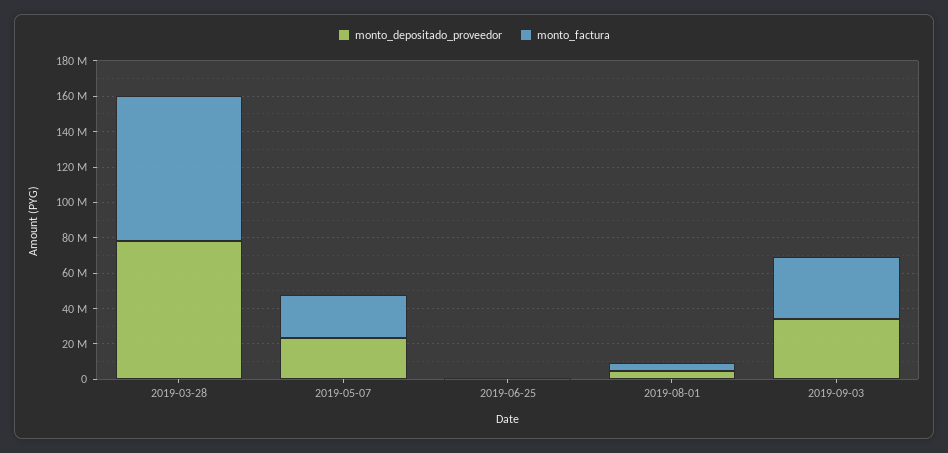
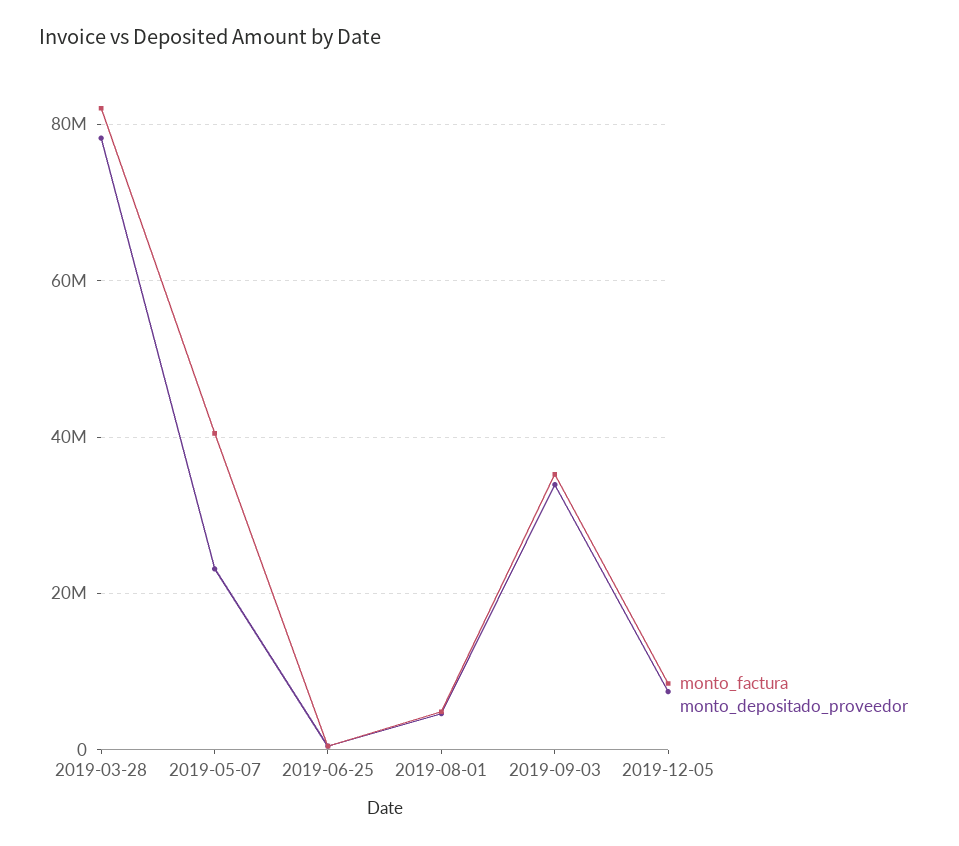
monto_factura, 2019-05-07: 25000000 -> 40000000
monto_factura, 2019-12-05: none -> 8000000
monto_depositado_proveedor, 2019-12-05: none -> 8000000

